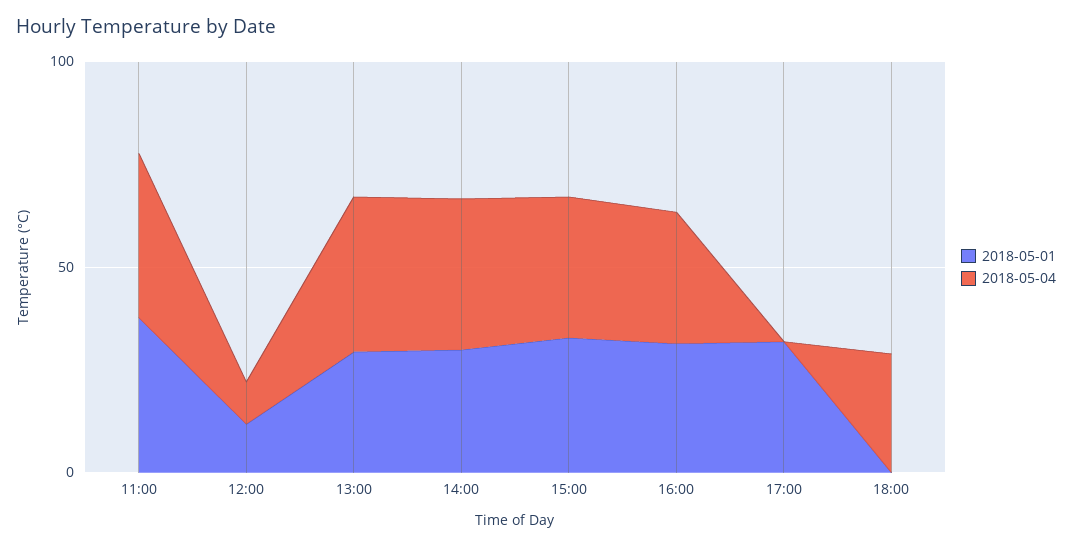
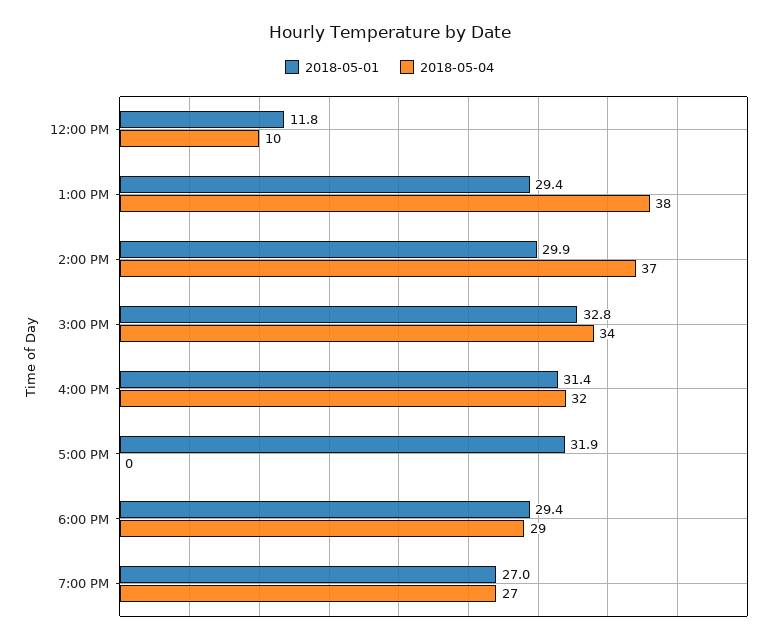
2018-05-01, 11:00: 40 -> none
2018-05-04, 11:00: 40 -> none
2018-05-01, 18:00: 0 -> 29.4
2018-05-01, 7:00 PM: none -> 27
2018-05-04, 7:00 PM: none -> 27

